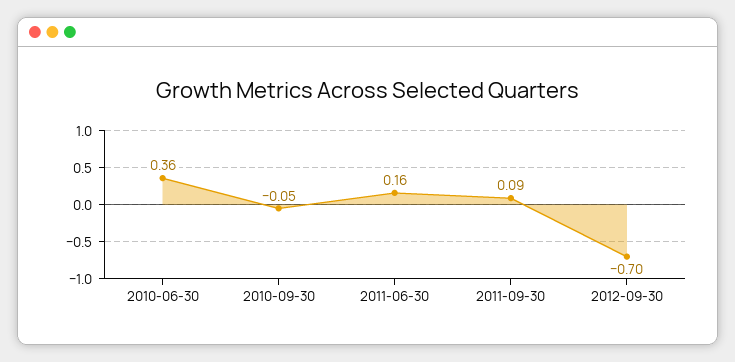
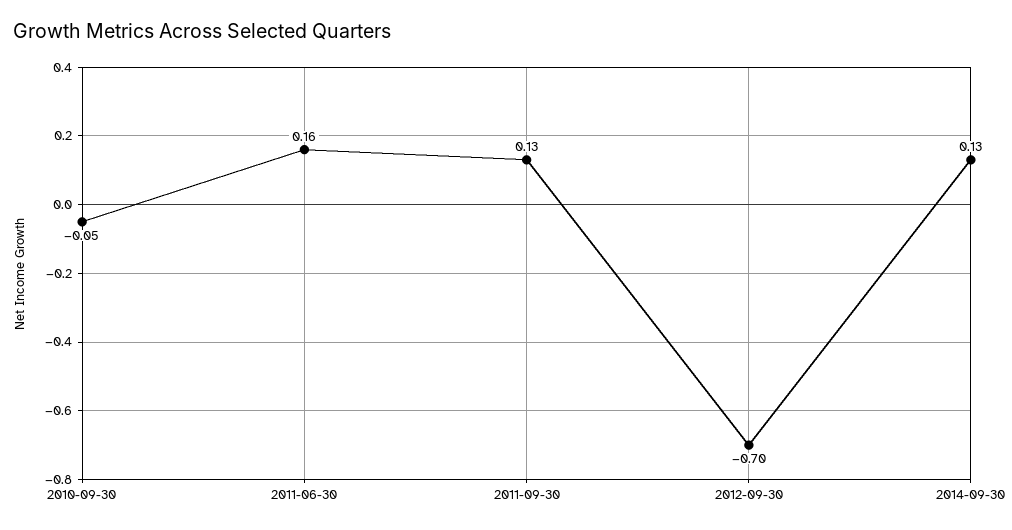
2010-06-30: 0.36 -> none
2011-09-30: 0.09 -> 0.13
2014-09-30: none -> 0.13

